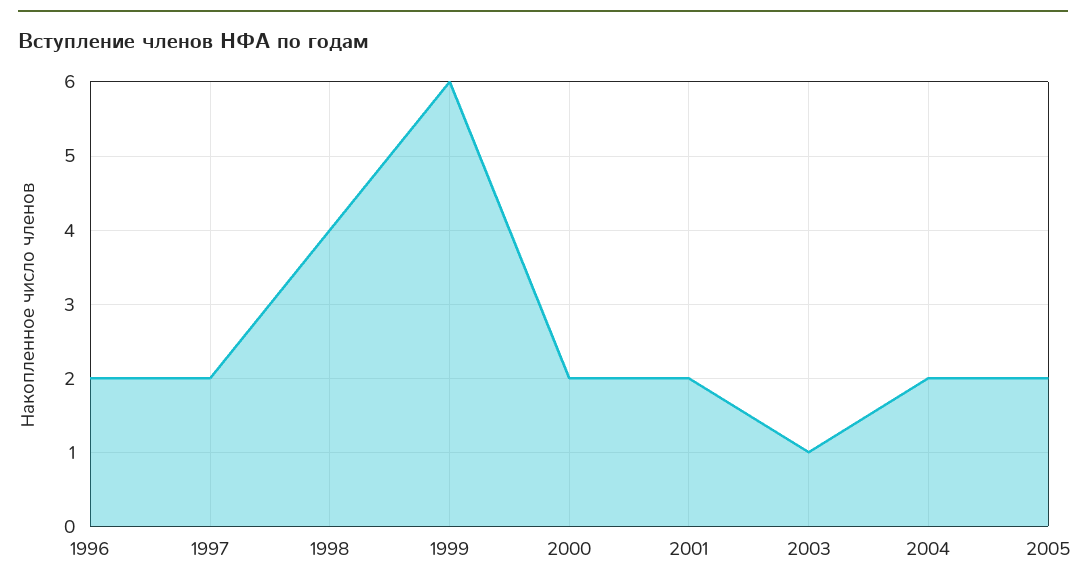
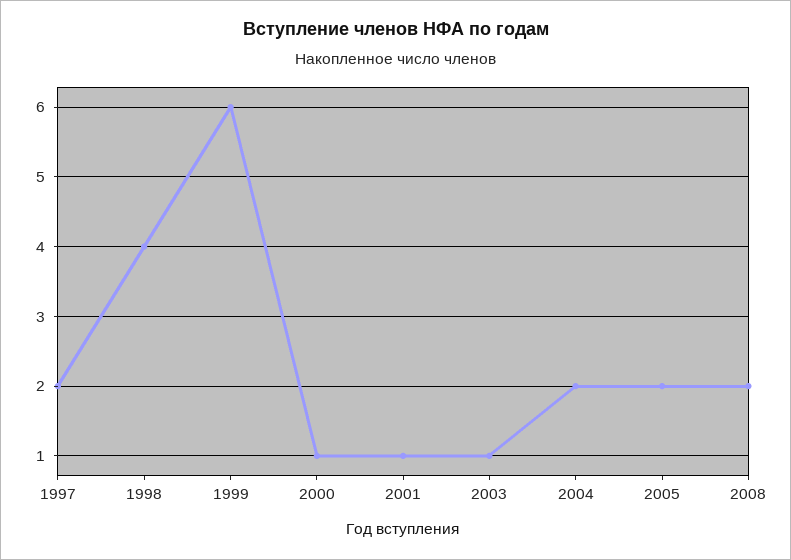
1996: 2 -> none
2000: 2 -> 1
2001: 2 -> 1
2008: none -> 2

